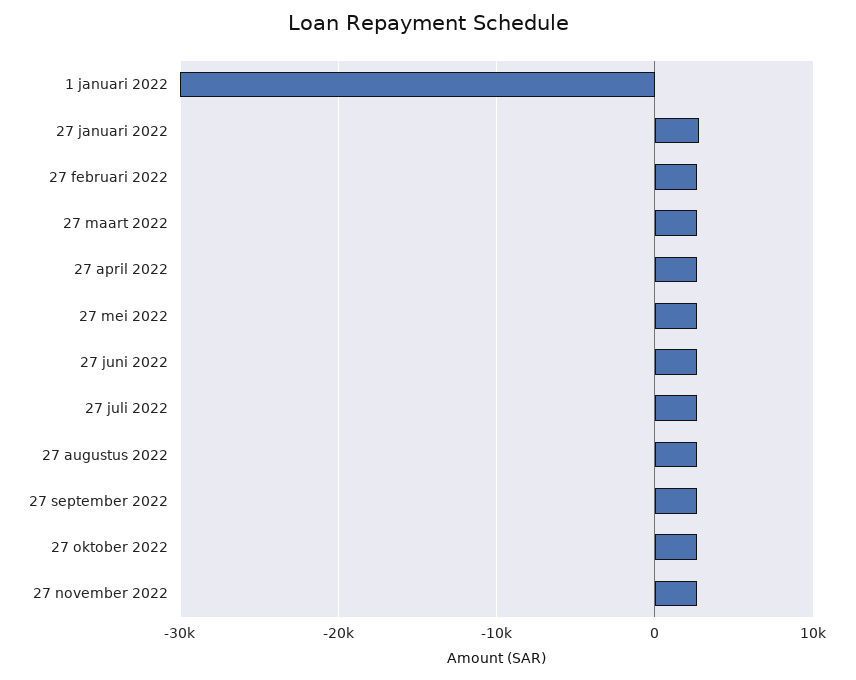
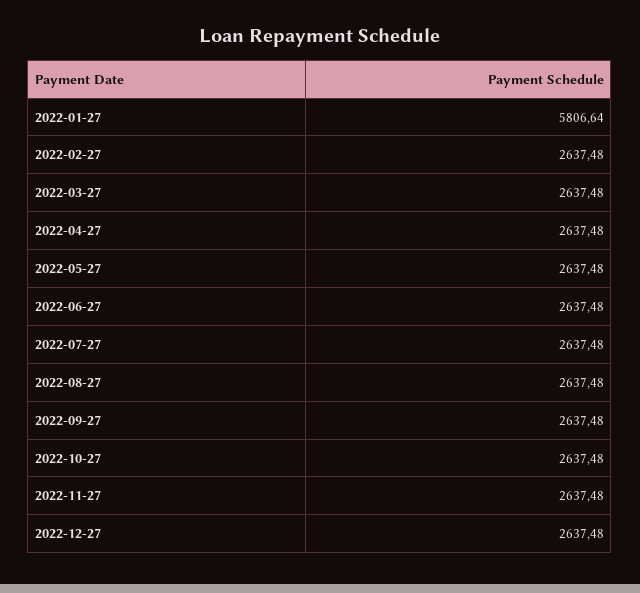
1 januari 2022: -30000 -> none
27 januari 2022: 3000 -> 5806.64
2022-12-27: none -> 2637.48

